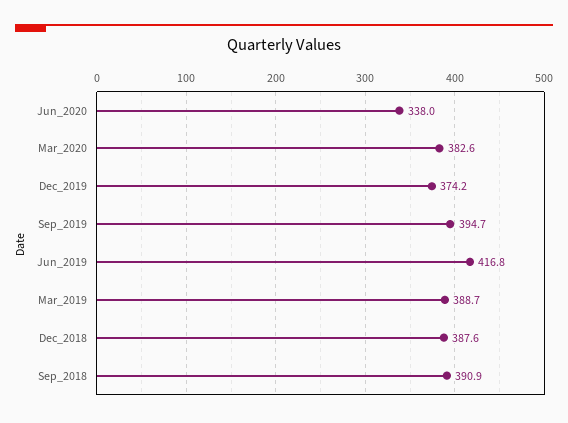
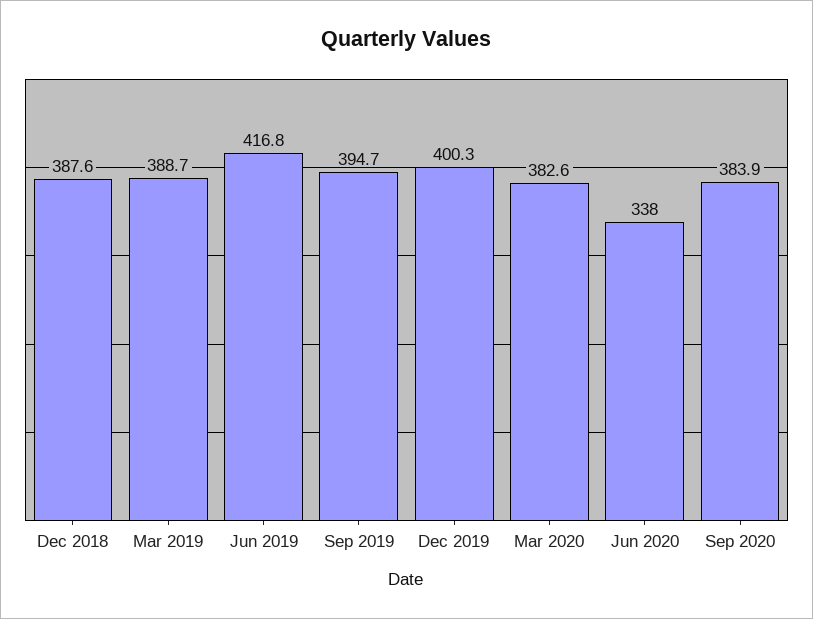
Dec_2019: 374.2 -> 400.3
Sep_2018: 390.9 -> none
Sep 2020: none -> 383.9

